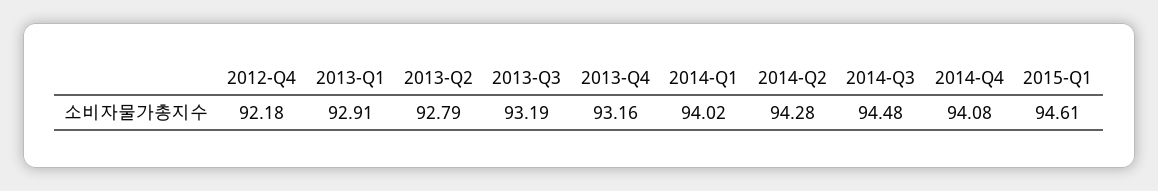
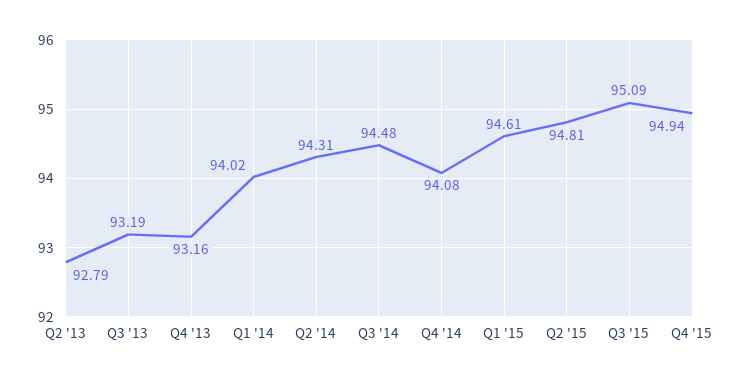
2012-Q4: 92.18 -> none
2013-Q1: 92.91 -> none
2014-Q2: 94.28 -> 94.31
Q2 '15: none -> 94.81
Q3 '15: none -> 95.09
Q4 '15: none -> 94.94

